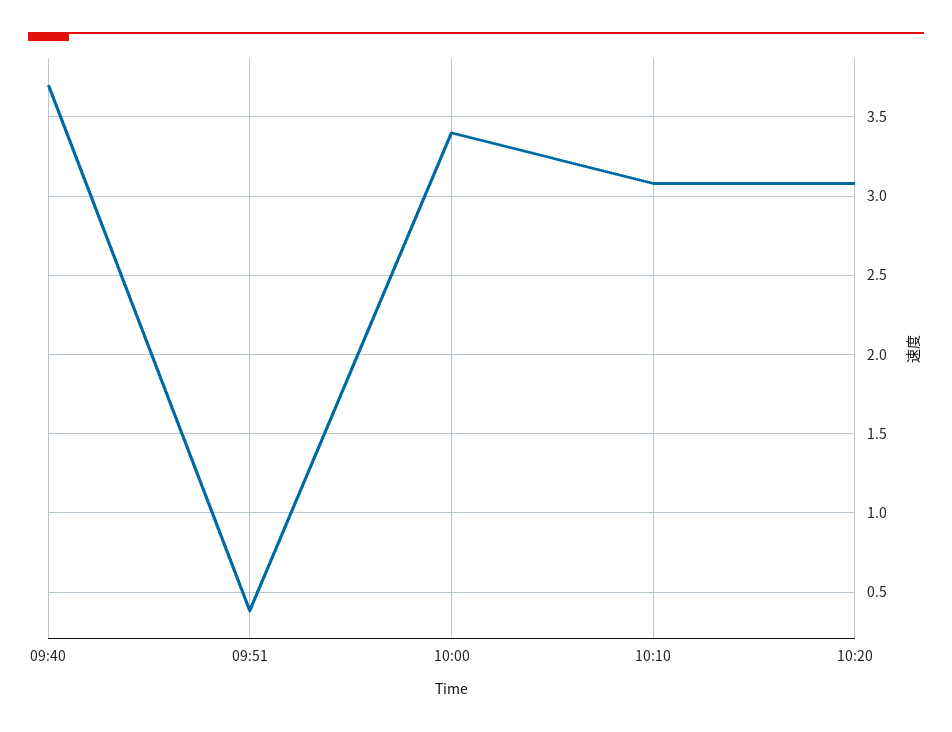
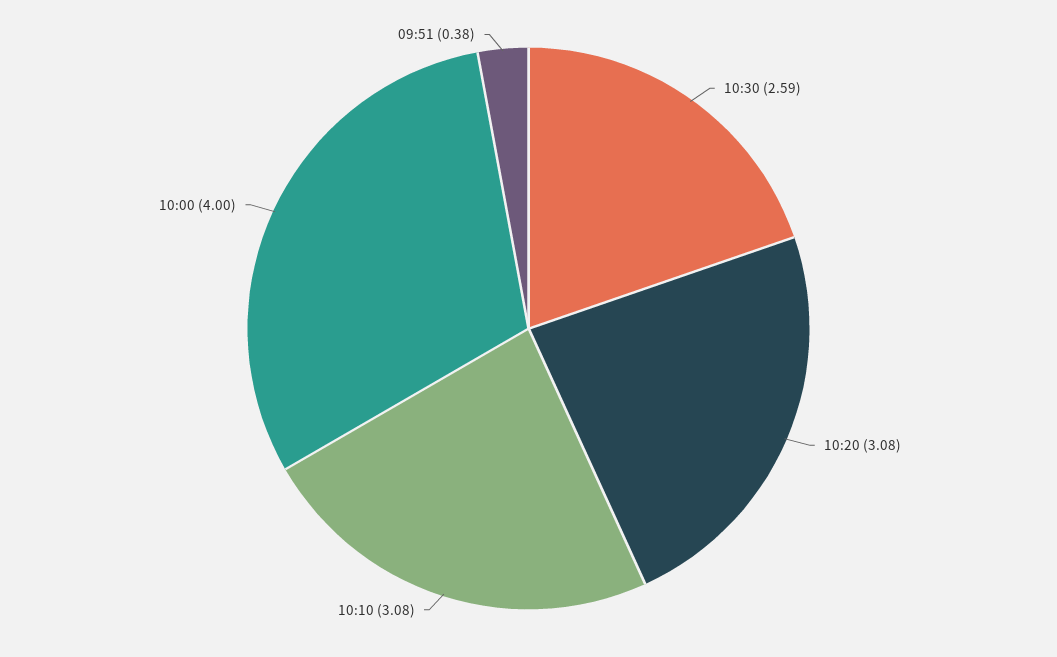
09:40: 3.7 -> none
10:00: 3.4 -> 4
10:30: none -> 2.59

